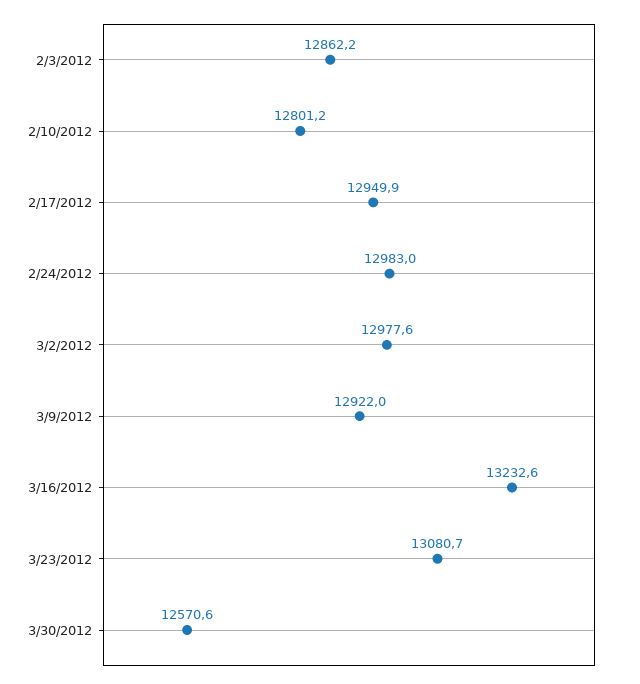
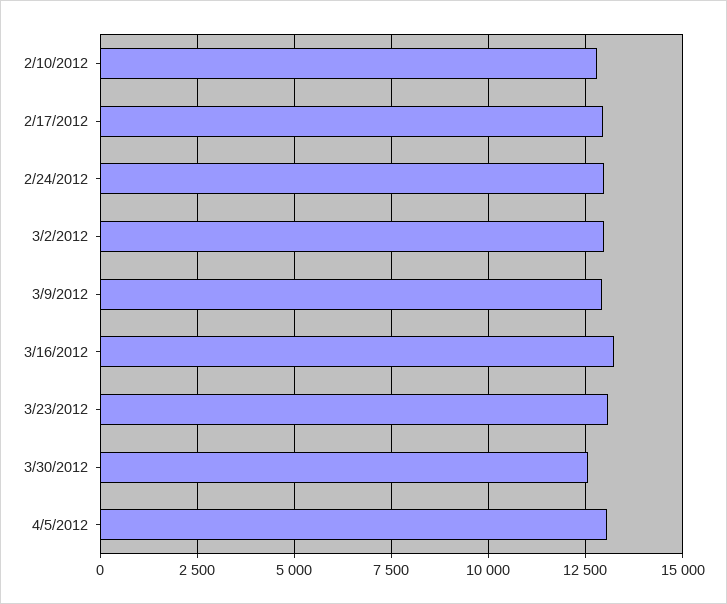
2/3/2012: 12862.2 -> none
4/5/2012: none -> 13000

